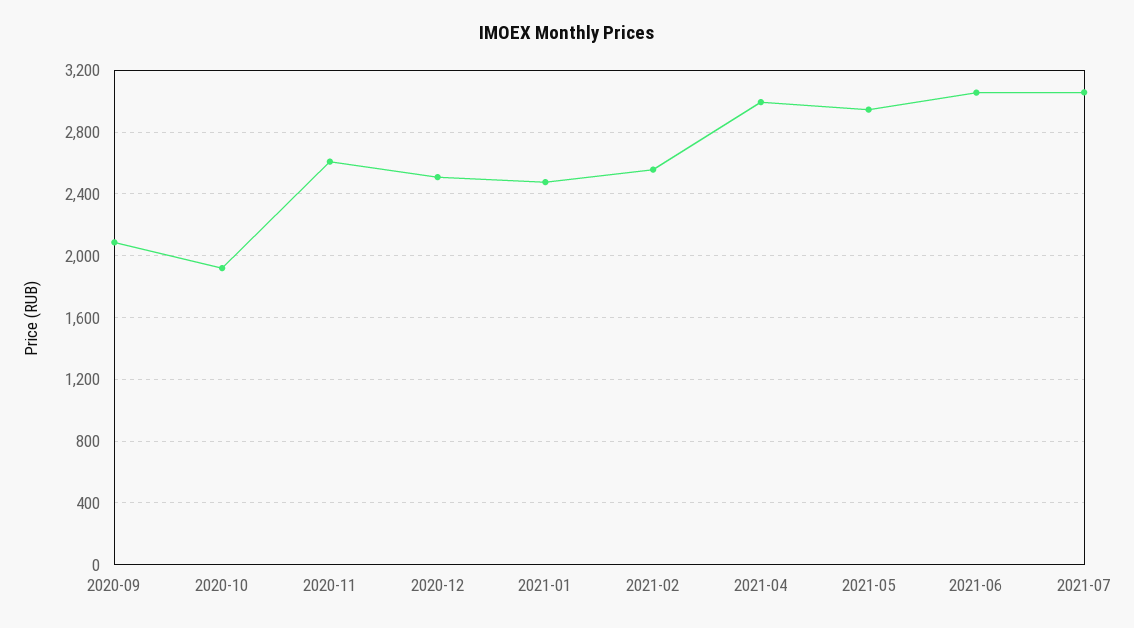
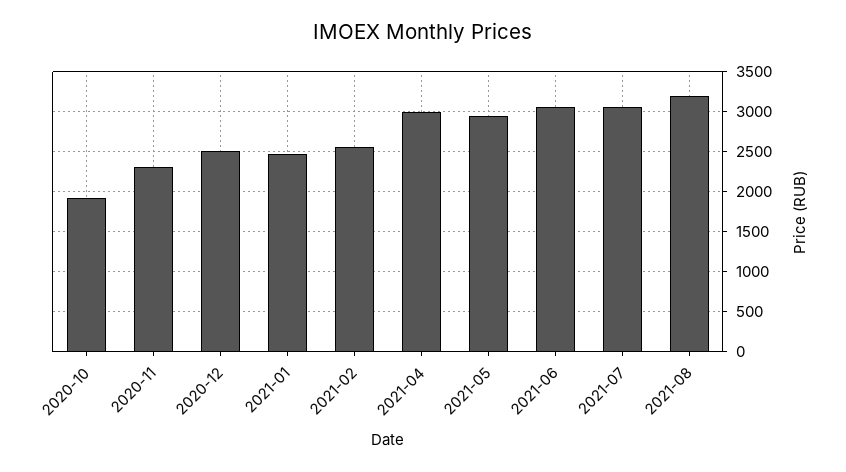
2020-09: 2100 -> none
2020-11: 2600 -> 2300
2021-08: none -> 3200

